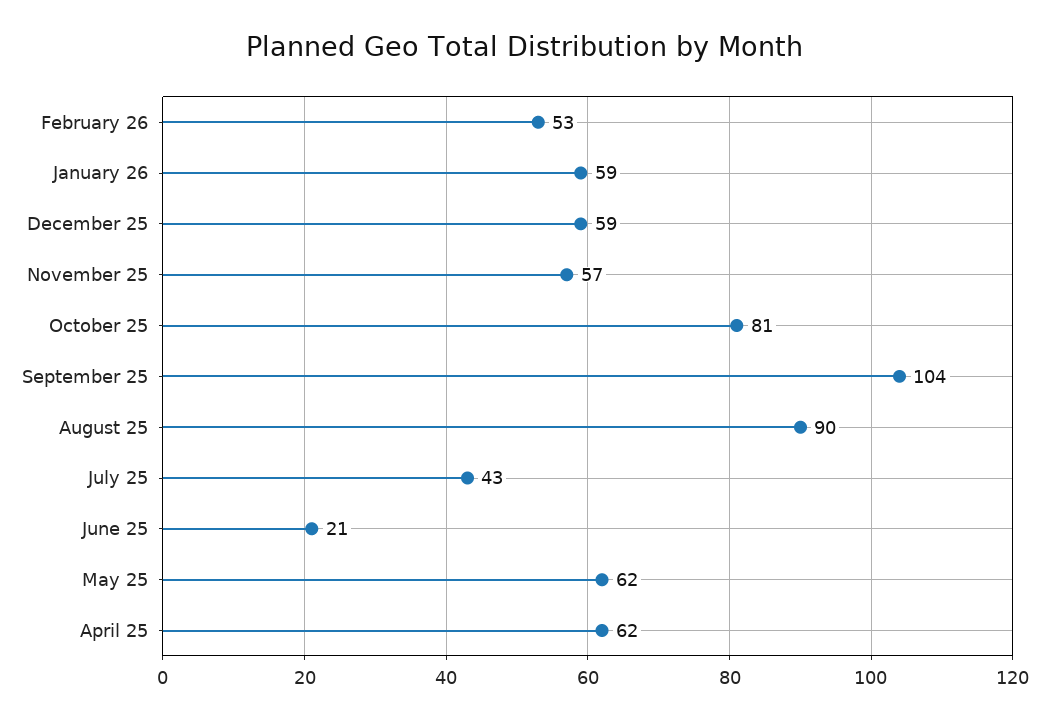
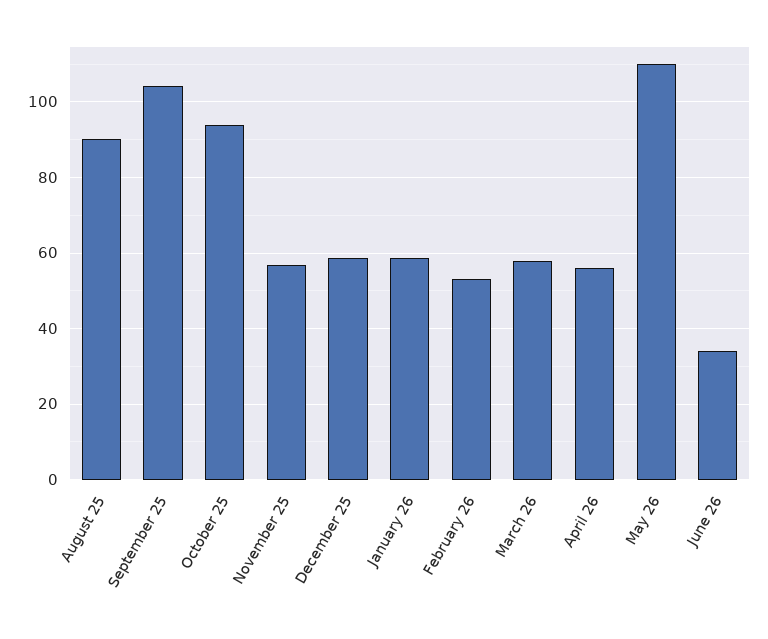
October 25: 81 -> 94
July 25: 43 -> none
June 25: 21 -> none
May 25: 62 -> none
April 25: 62 -> none
March 26: none -> 58
April 26: none -> 56
May 26: none -> 110
June 26: none -> 34

